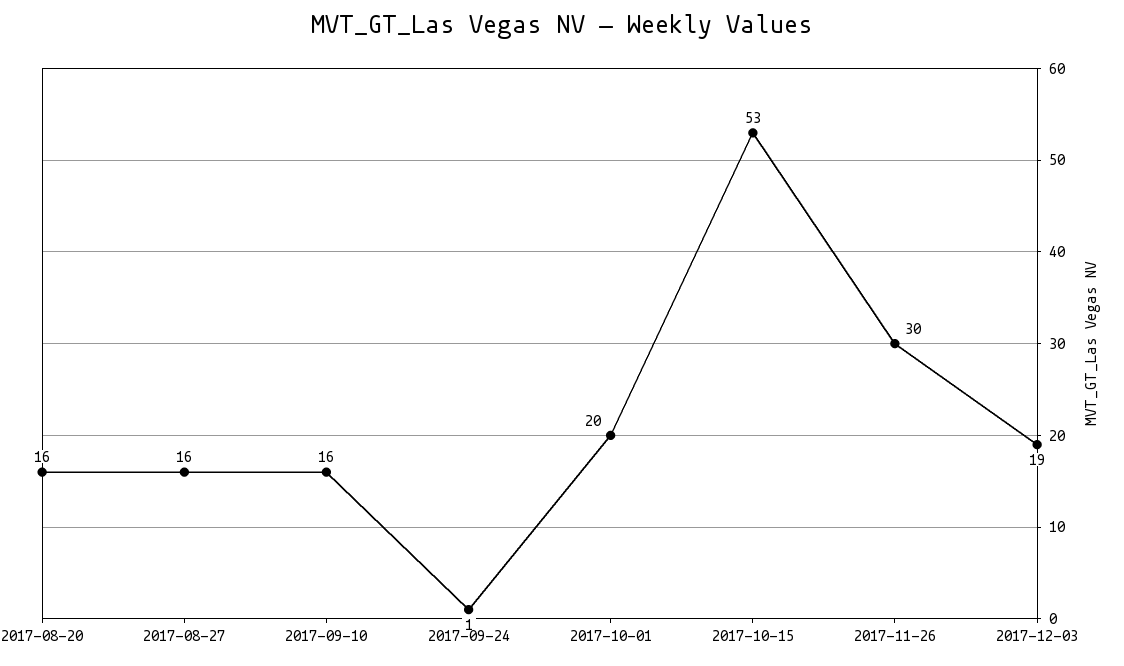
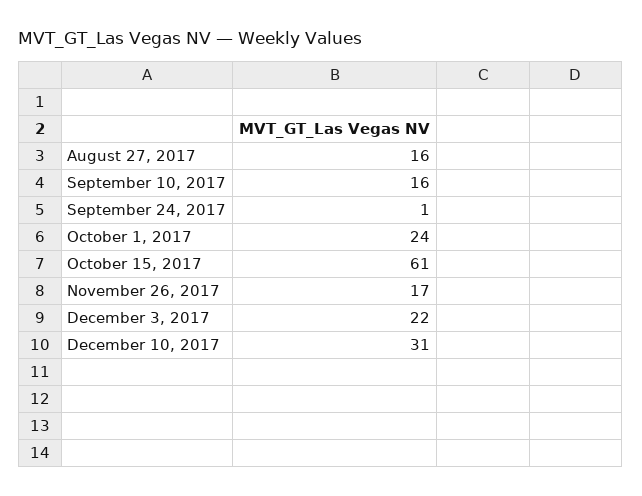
2017-08-20: 16 -> none
2017-10-01: 20 -> 24
2017-10-15: 53 -> 61
2017-11-26: 30 -> 17
2017-12-03: 19 -> 22
December 10, 2017: none -> 31

